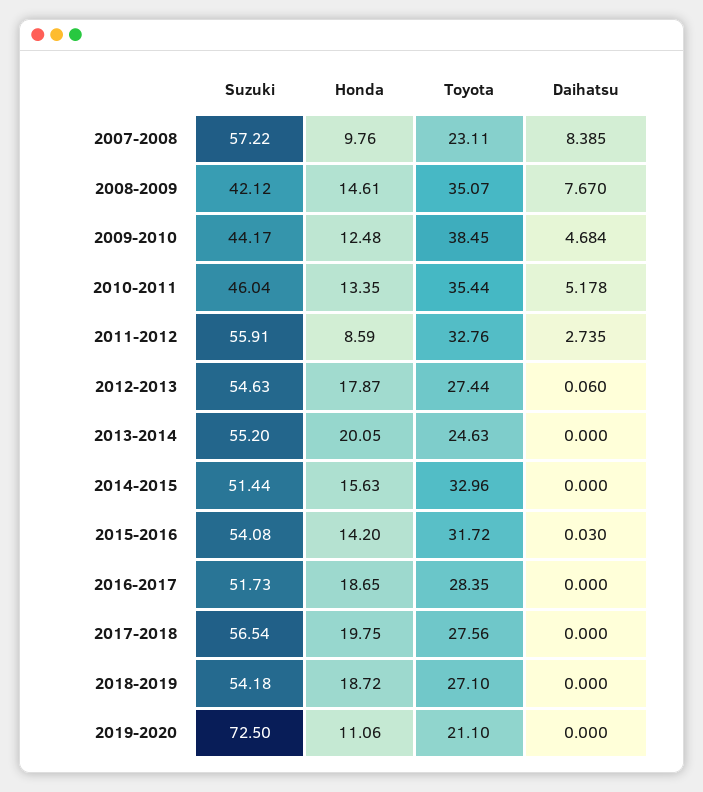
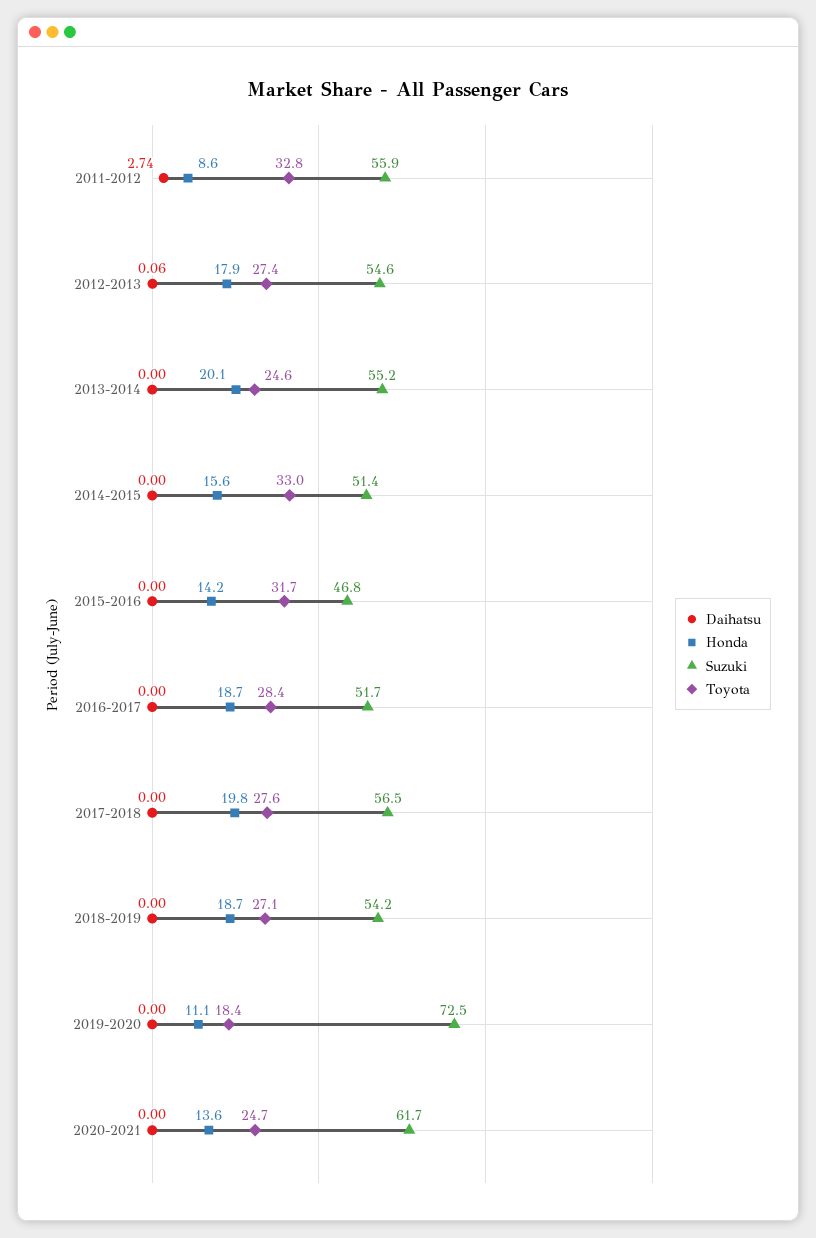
Suzuki, 2007-2008: 57.22 -> none
Honda, 2007-2008: 9.76 -> none
Toyota, 2007-2008: 23.11 -> none
Daihatsu, 2007-2008: 8.385 -> none
Suzuki, 2008-2009: 42.12 -> none
Honda, 2008-2009: 14.61 -> none
Toyota, 2008-2009: 35.07 -> none
Daihatsu, 2008-2009: 7.67 -> none
Suzuki, 2009-2010: 44.17 -> none
Honda, 2009-2010: 12.48 -> none
Toyota, 2009-2010: 38.45 -> none
Daihatsu, 2009-2010: 4.684 -> none
Suzuki, 2010-2011: 46.04 -> none
Honda, 2010-2011: 13.35 -> none
Toyota, 2010-2011: 35.44 -> none
Daihatsu, 2010-2011: 5.178 -> none
Suzuki, 2015-2016: 54.08 -> 46.8
Daihatsu, 2015-2016: 0.03 -> 0
Toyota, 2019-2020: 21.1 -> 18.4
Daihatsu, 2020-2021: none -> 0
Honda, 2020-2021: none -> 13.6
Suzuki, 2020-2021: none -> 61.7
Toyota, 2020-2021: none -> 24.7

